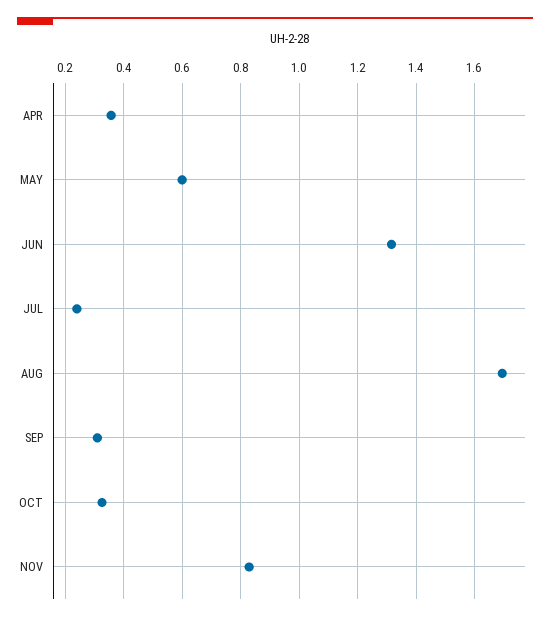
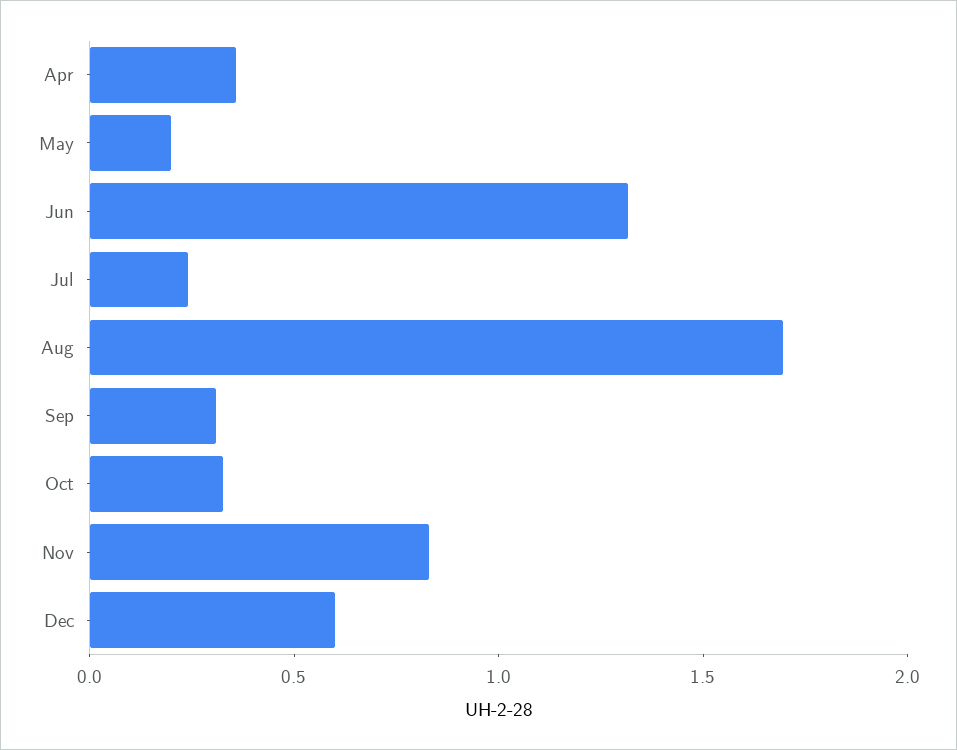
MAY: 0.6 -> 0.2
Dec: none -> 0.6

